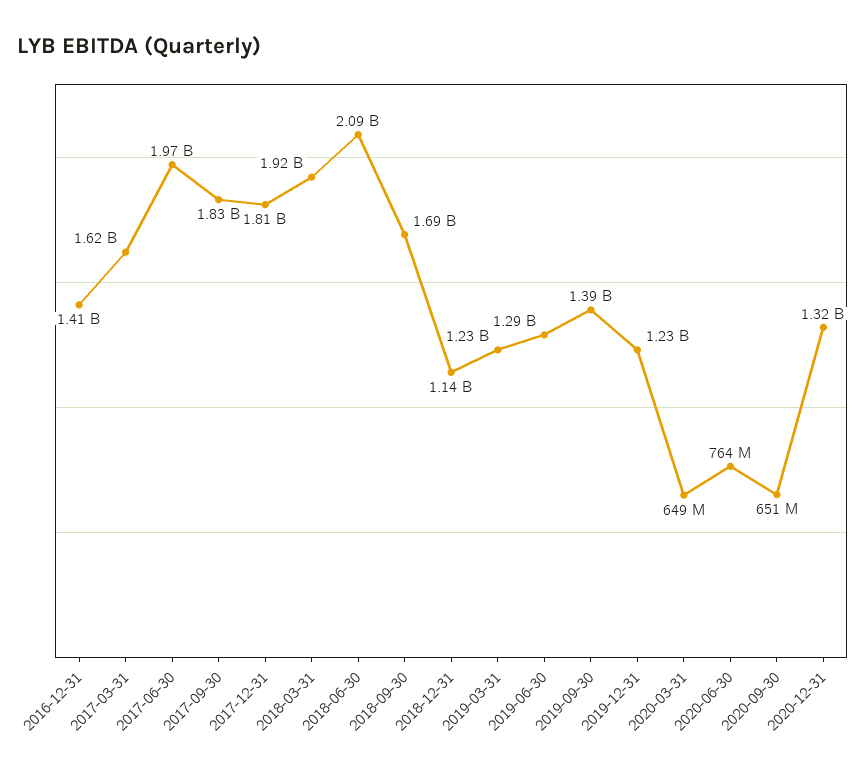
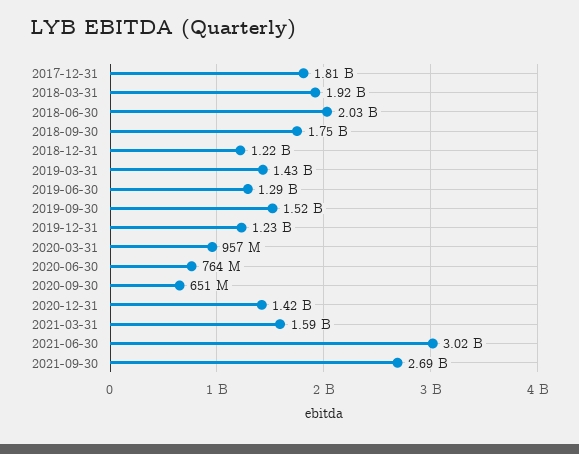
2016-12-31: 1410000000 -> none
2017-03-31: 1620000000 -> none
2017-06-30: 1970000000 -> none
2017-09-30: 1830000000 -> none
2018-06-30: 2090000000 -> 2030000000
2018-09-30: 1690000000 -> 1750000000
2018-12-31: 1140000000 -> 1220000000
2019-03-31: 1230000000 -> 1430000000
2019-09-30: 1390000000 -> 1520000000
2020-03-31: 649000000 -> 957000000
2020-12-31: 1320000000 -> 1420000000
2021-03-31: none -> 1590000000
2021-06-30: none -> 3020000000
2021-09-30: none -> 2690000000

